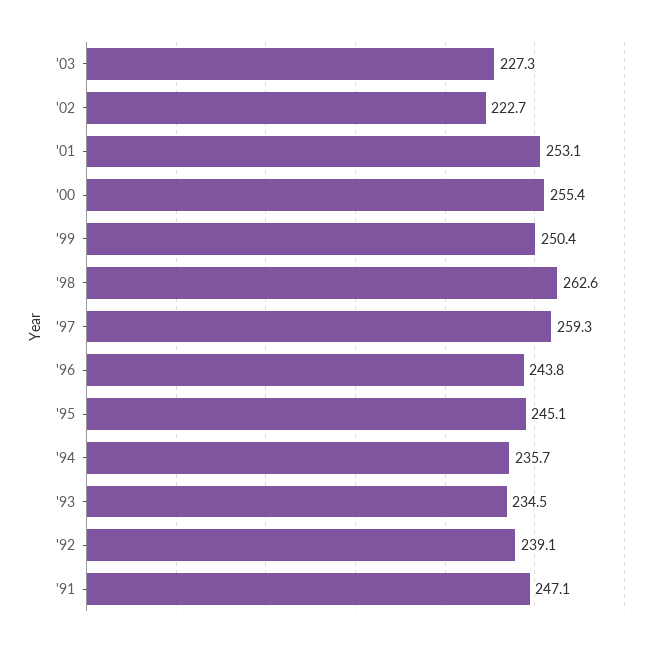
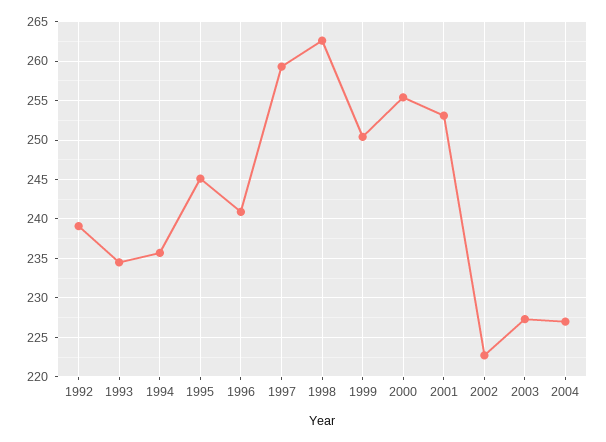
'96: 243.8 -> 241
'91: 247.1 -> none
2004: none -> 227

